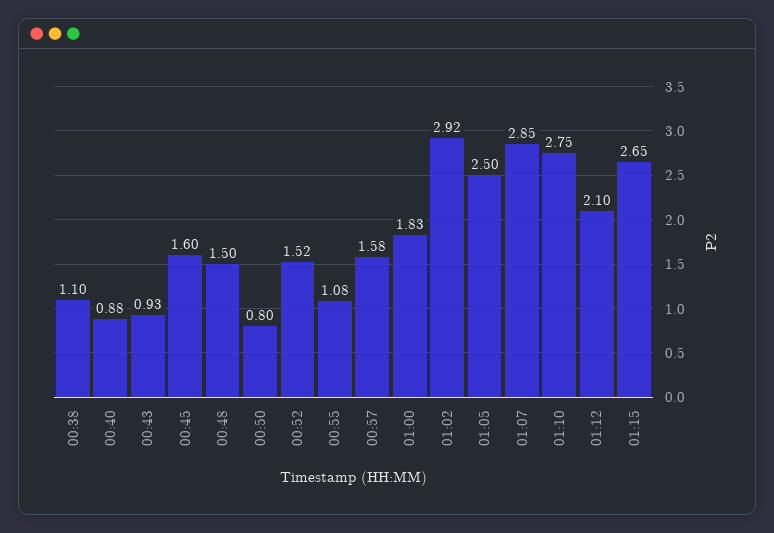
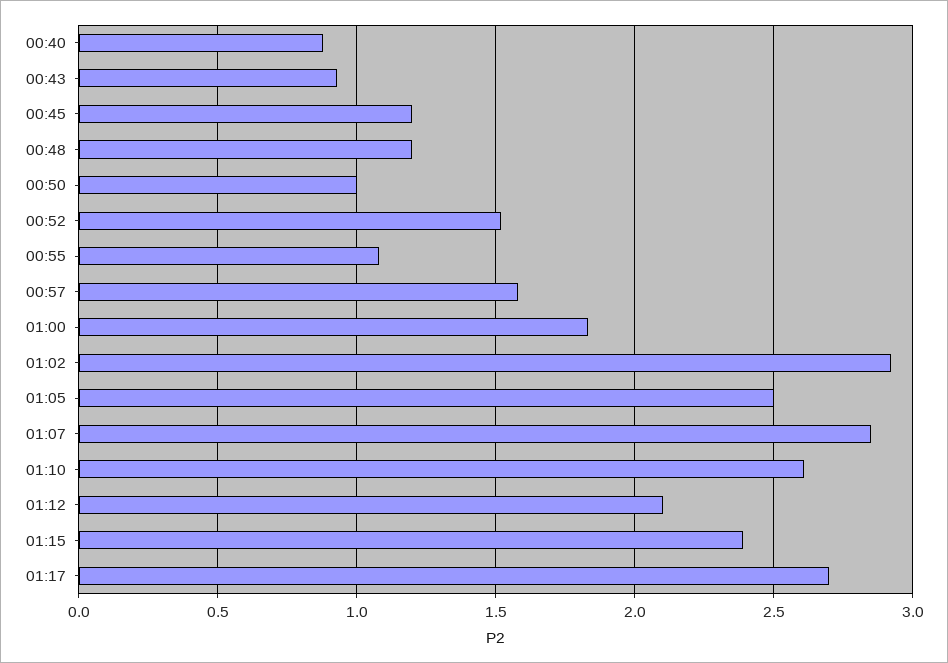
00:38: 1.1 -> none
00:45: 1.6 -> 1.2
00:48: 1.5 -> 1.2
00:50: 0.8 -> 1
01:10: 2.75 -> 2.6
01:15: 2.65 -> 2.4
01:17: none -> 2.7

